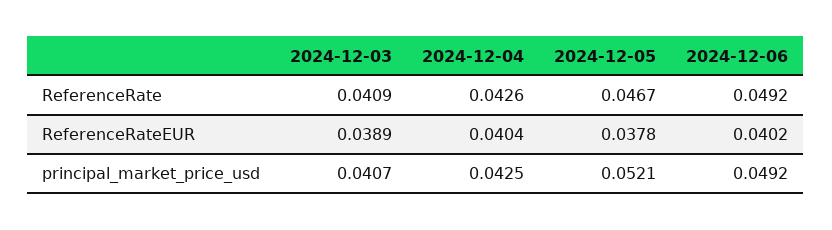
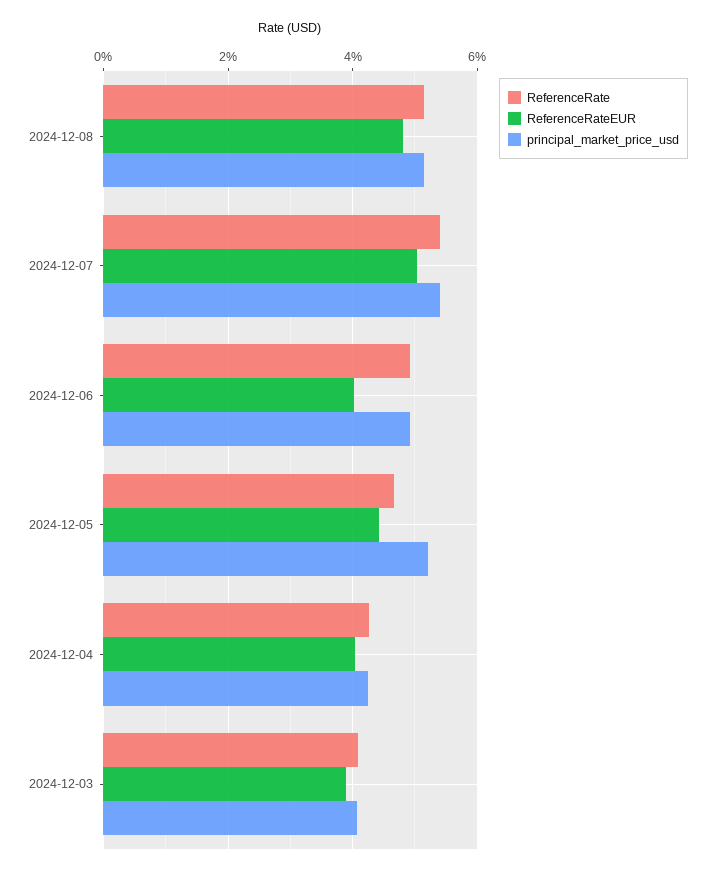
ReferenceRateEUR, 2024-12-05: 0.0378 -> 0.044
ReferenceRate, 2024-12-08: none -> 0.052
ReferenceRateEUR, 2024-12-08: none -> 0.048
principal_market_price_usd, 2024-12-08: none -> 0.052
ReferenceRate, 2024-12-07: none -> 0.054
ReferenceRateEUR, 2024-12-07: none -> 0.05
principal_market_price_usd, 2024-12-07: none -> 0.054

